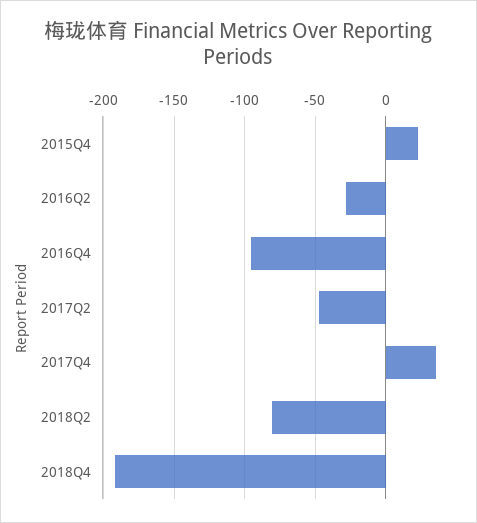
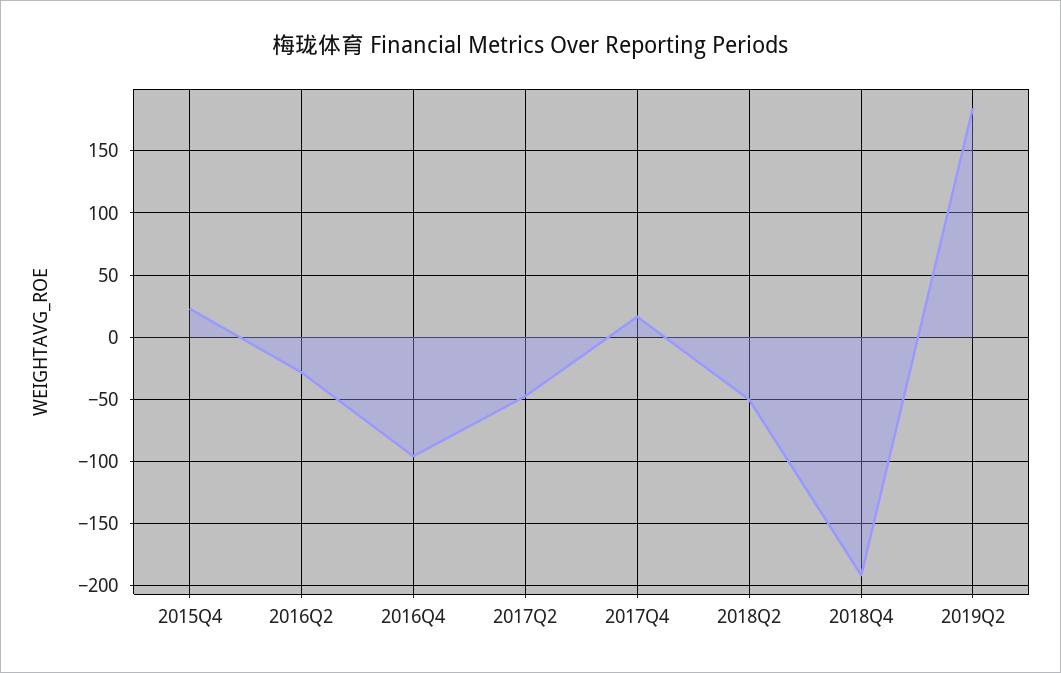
2017Q4: 35 -> 15
2018Q2: -80 -> -50
2019Q2: none -> 185

